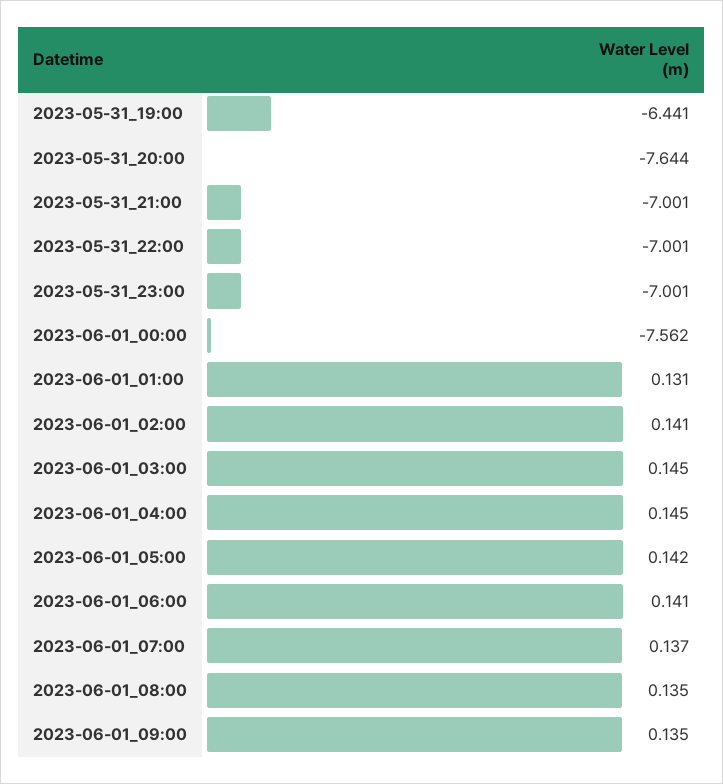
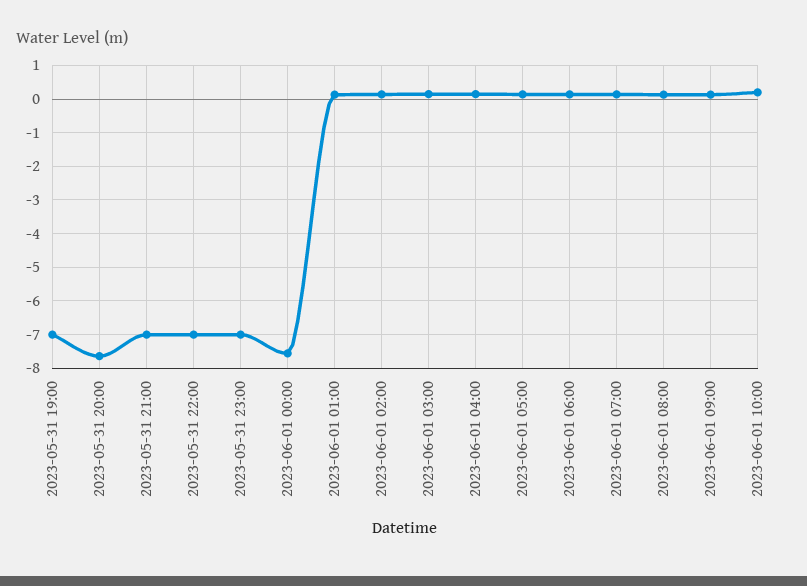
2023-05-31_19:00: -6.441 -> -7
2023-06-01 10:00: none -> 0.2

